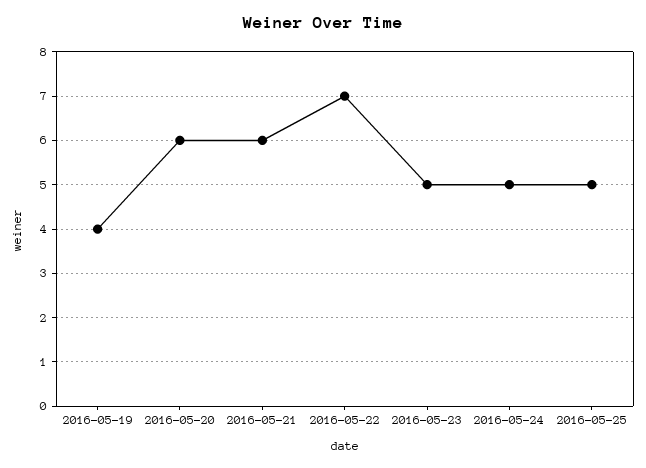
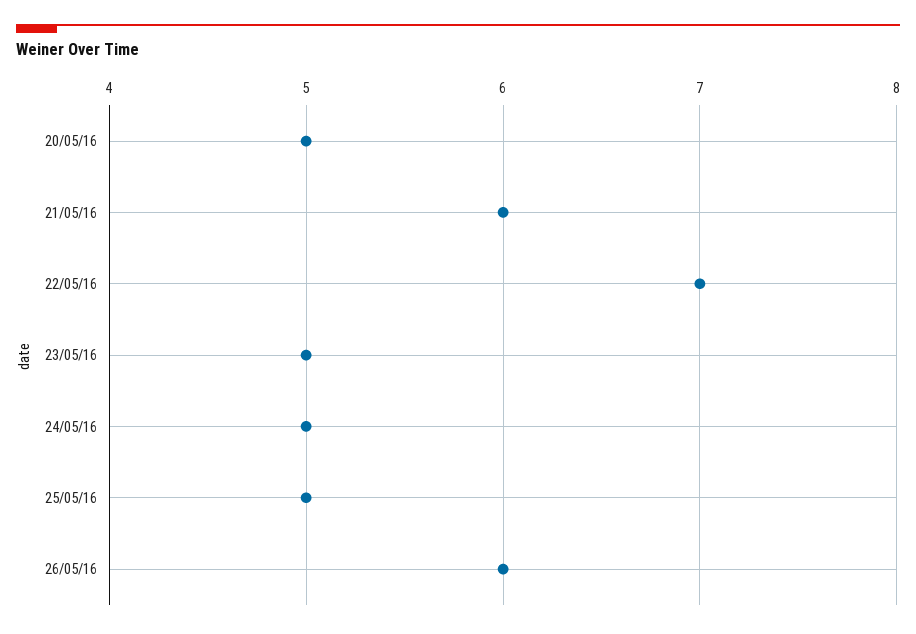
2016-05-19: 4 -> none
2016-05-20: 6 -> 5
26/05/16: none -> 6

